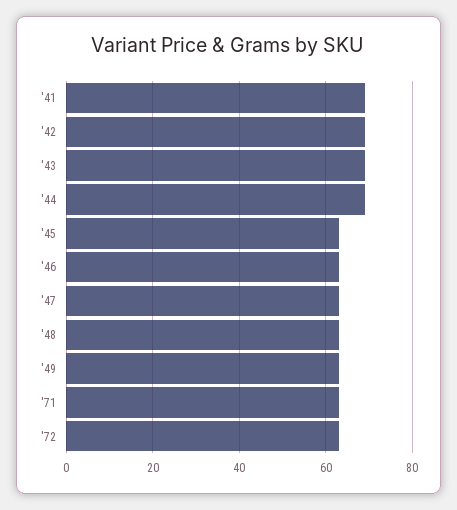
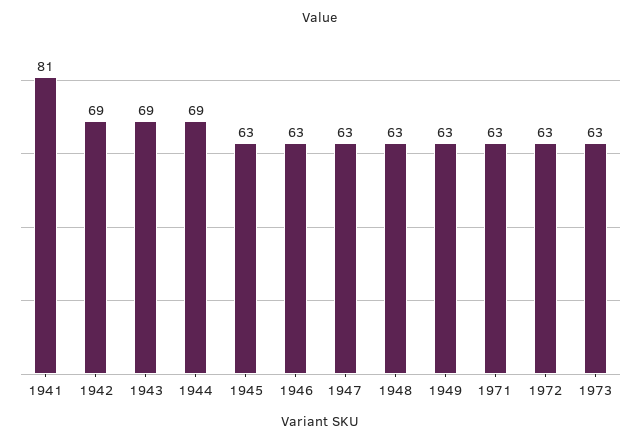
'41: 70 -> 81
1973: none -> 63

